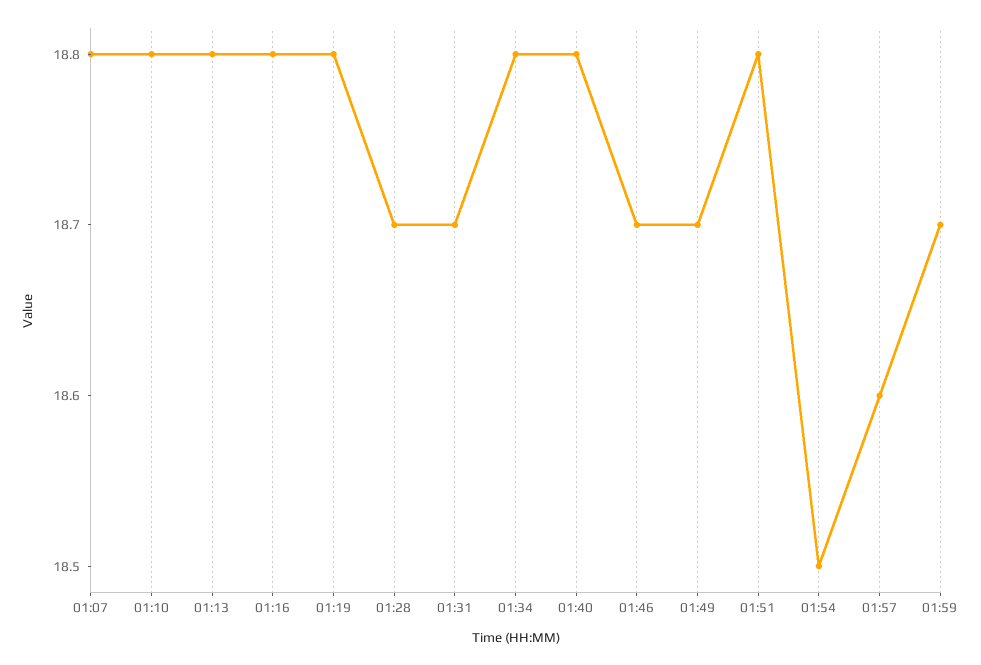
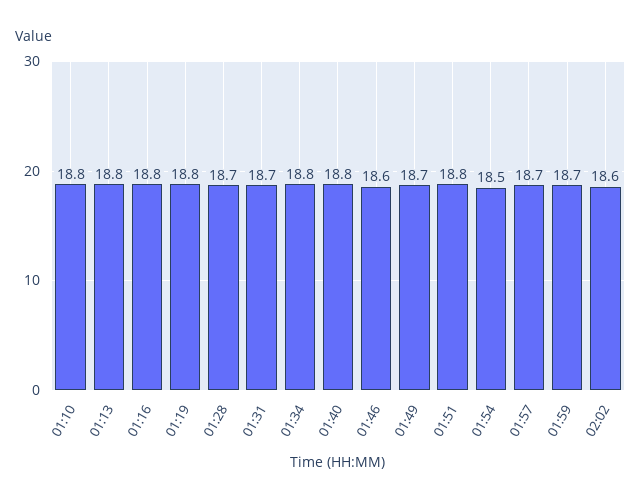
01:07: 18.8 -> none
01:46: 18.7 -> 18.6
01:57: 18.6 -> 18.7
02:02: none -> 18.6

